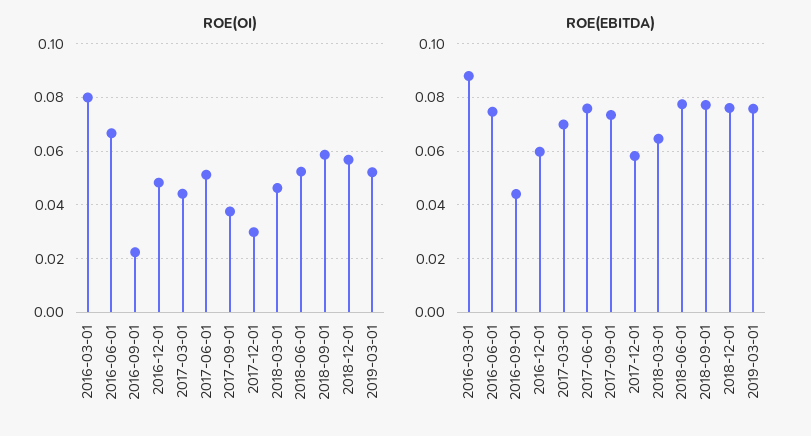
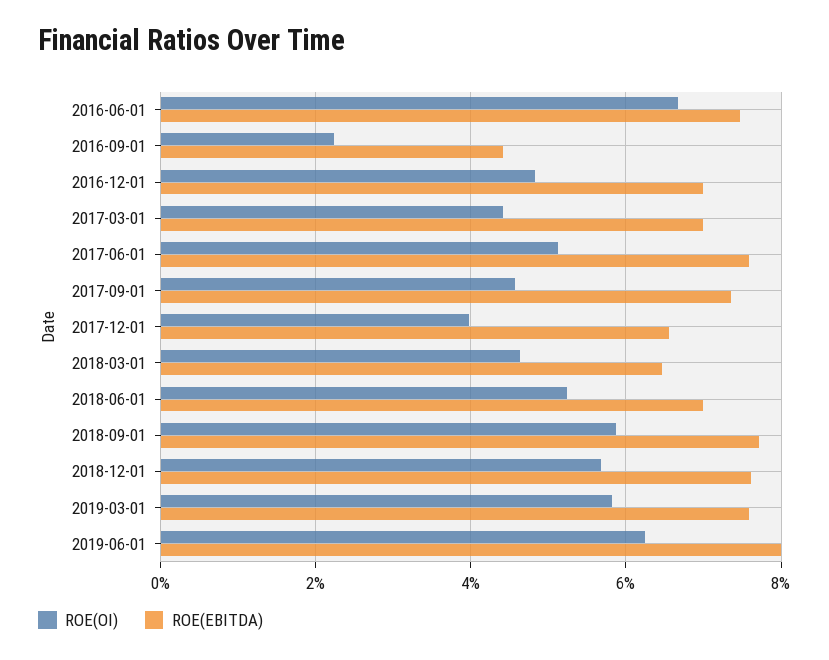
ROE(OI), 2016-03-01: 0.08 -> none
ROE(OI), 2017-09-01: 0.0375 -> 0.046
ROE(OI), 2017-12-01: 0.03 -> 0.04
ROE(OI), 2019-03-01: 0.0525 -> 0.058
ROE(EBITDA), 2016-03-01: 0.0875 -> none
ROE(EBITDA), 2016-12-01: 0.06 -> 0.07
ROE(EBITDA), 2017-12-01: 0.0575 -> 0.066
ROE(EBITDA), 2018-06-01: 0.0775 -> 0.07
ROE(OI), 2019-06-01: none -> 0.062
ROE(EBITDA), 2019-06-01: none -> 0.08

